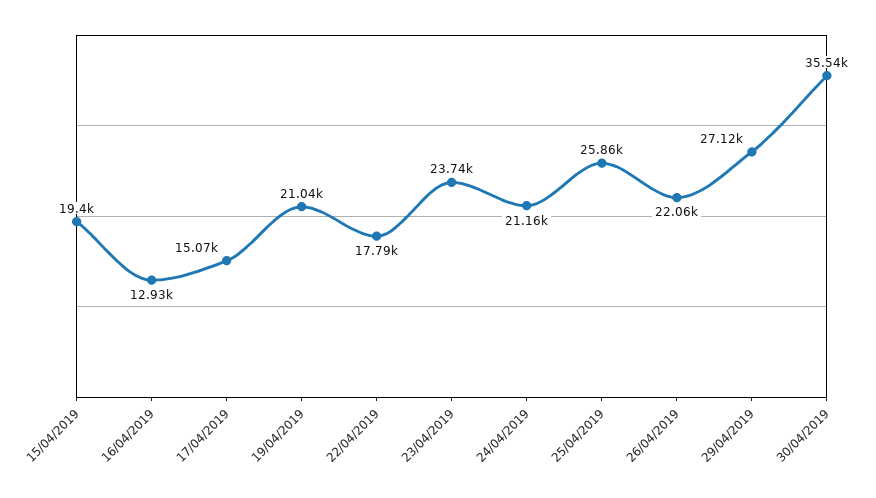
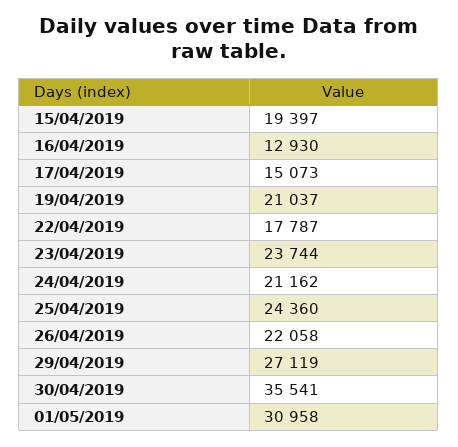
25/04/2019: 25860 -> 24360
01/05/2019: none -> 30958

